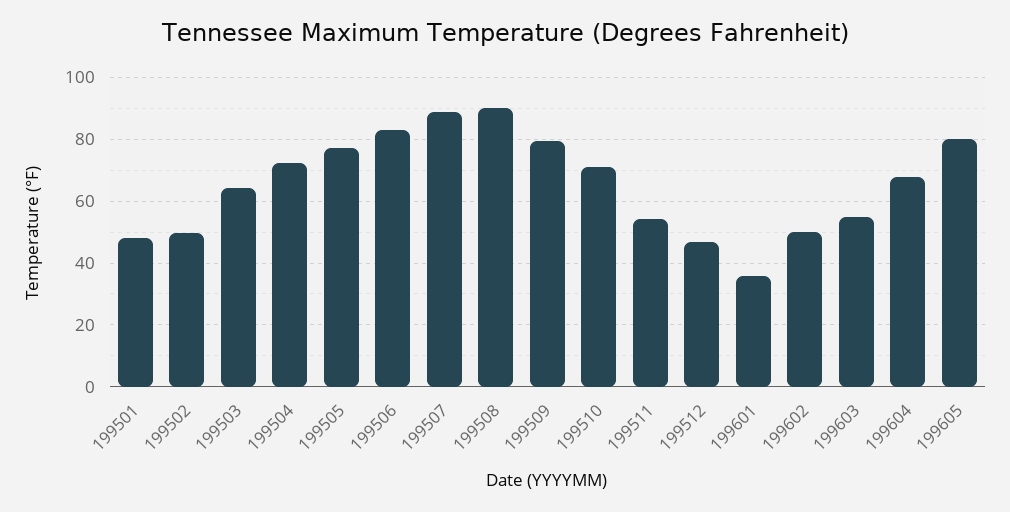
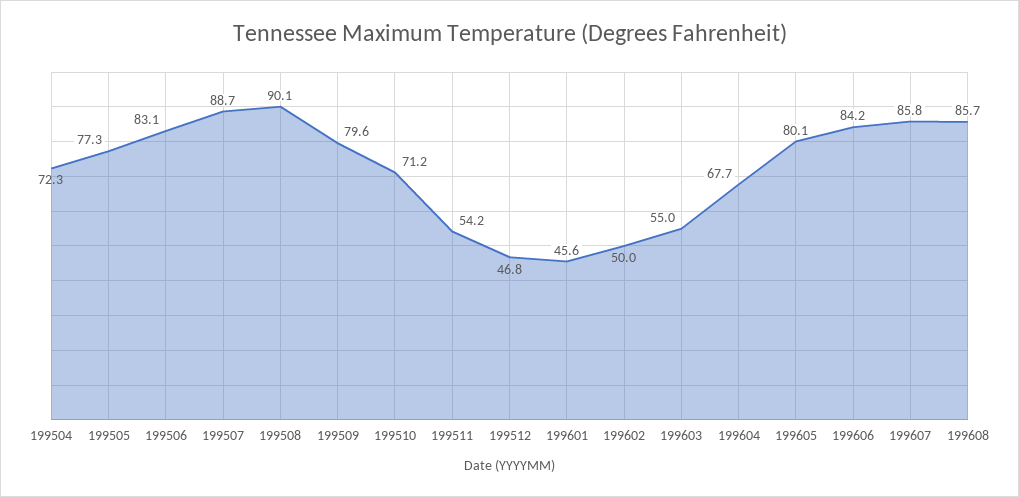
199501: 48 -> none
199502: 50 -> none
199503: 64 -> none
199601: 36 -> 45.6
199606: none -> 84.2
199607: none -> 85.8
199608: none -> 85.7

